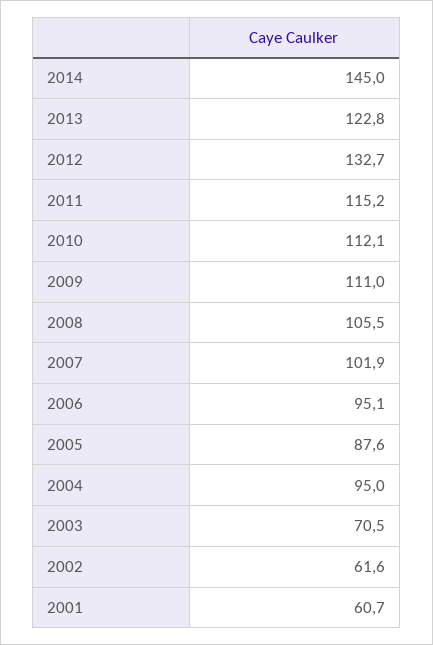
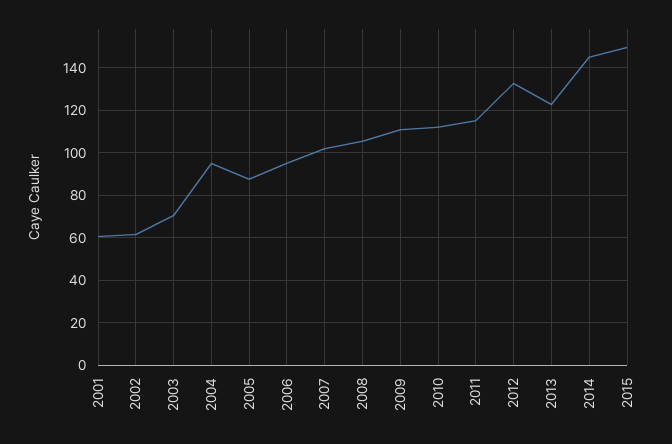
2015: none -> 150

